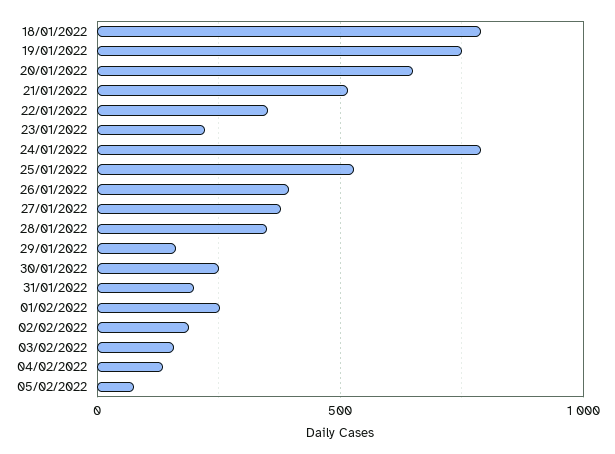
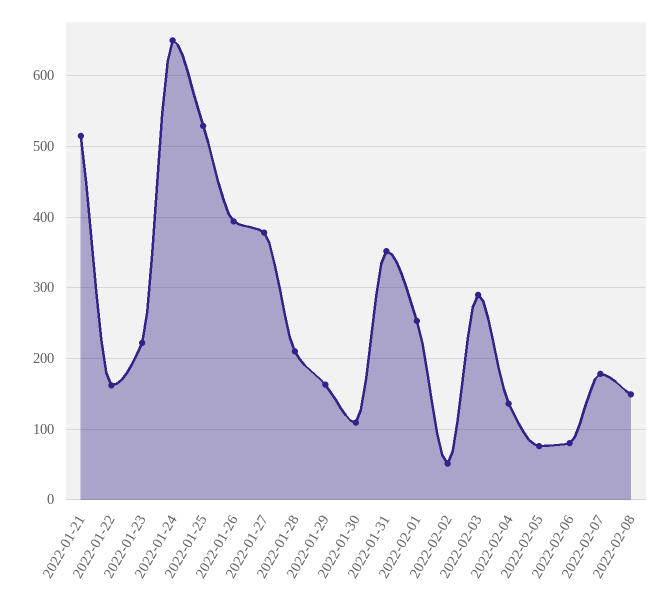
18/01/2022: 800 -> none
19/01/2022: 750 -> none
20/01/2022: 650 -> none
22/01/2022: 350 -> 160
24/01/2022: 800 -> 650
28/01/2022: 350 -> 210
30/01/2022: 250 -> 110
31/01/2022: 200 -> 350
02/02/2022: 200 -> 50
03/02/2022: 150 -> 290
2022-02-06: none -> 80
2022-02-07: none -> 180
2022-02-08: none -> 150

